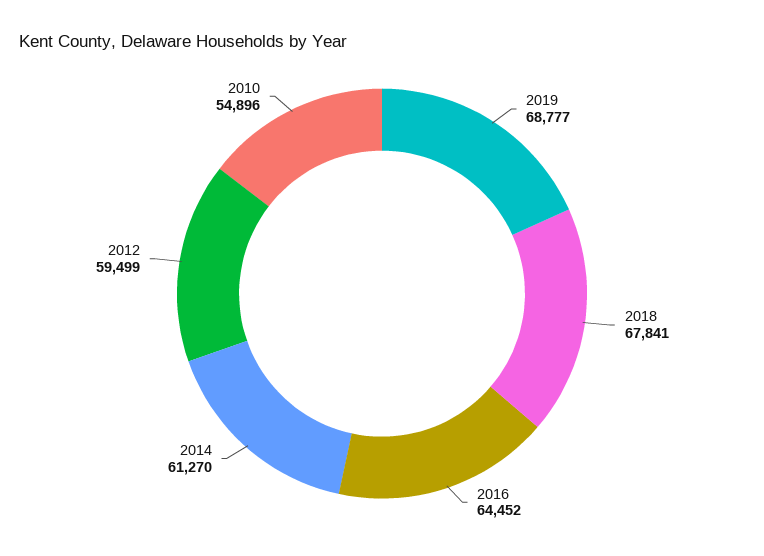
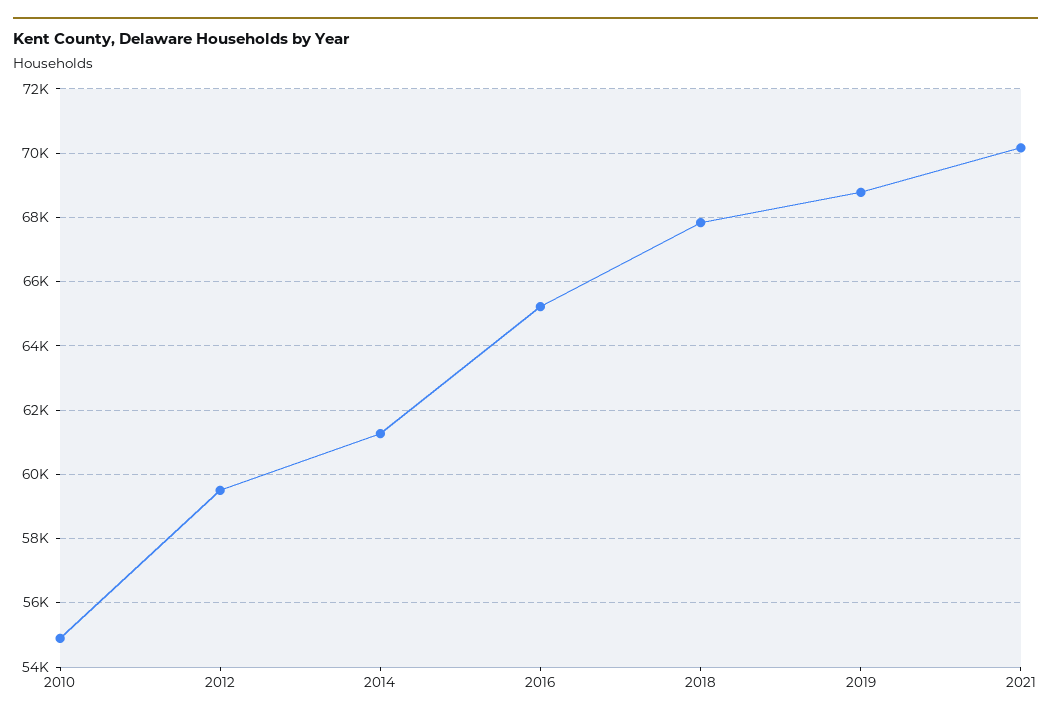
2016: 64452 -> 65200
2021: none -> 70200

